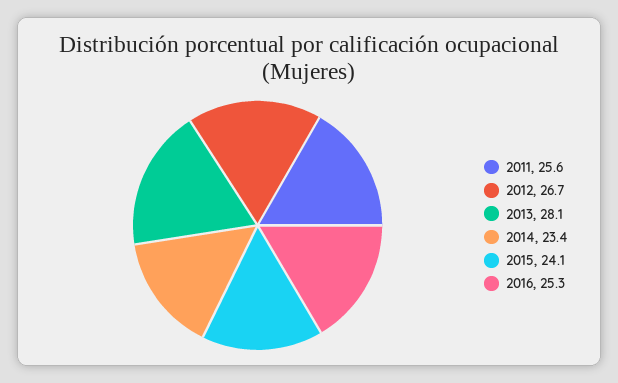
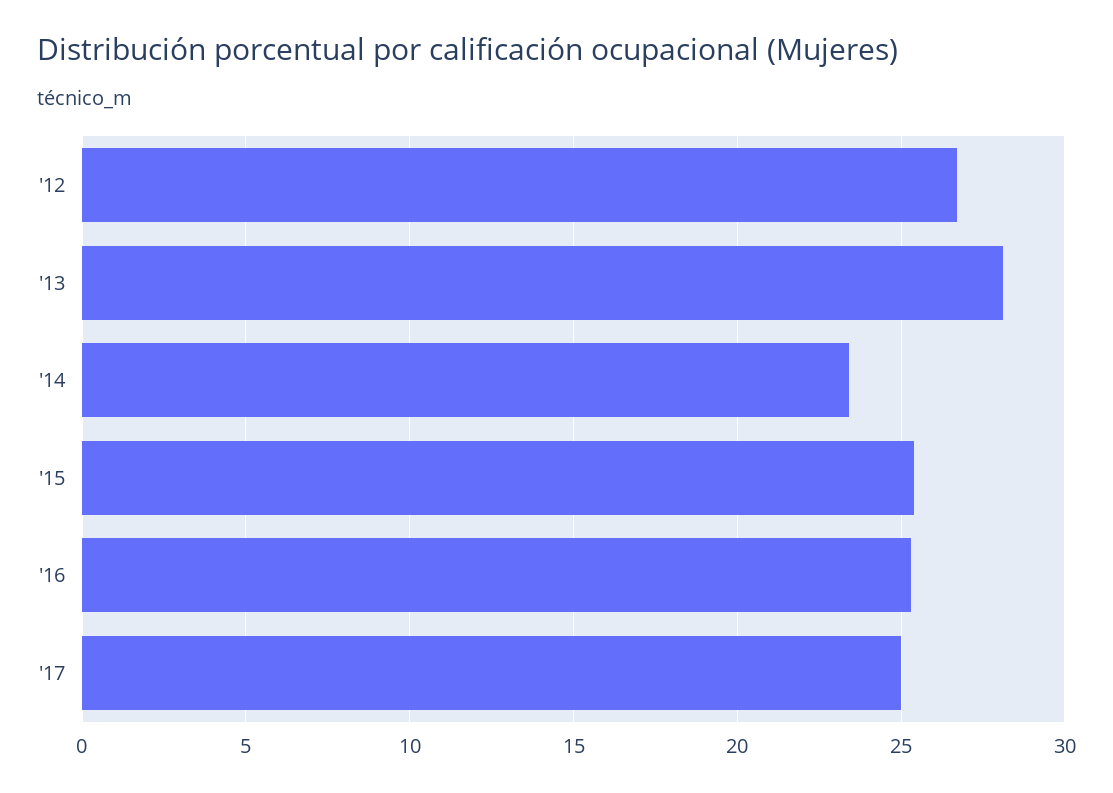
2011: 25.6 -> none
2015: 24.1 -> 25.5
'17: none -> 25

